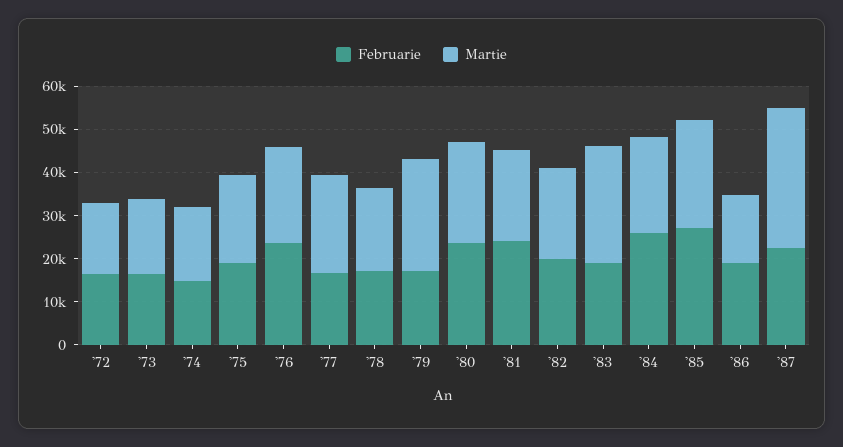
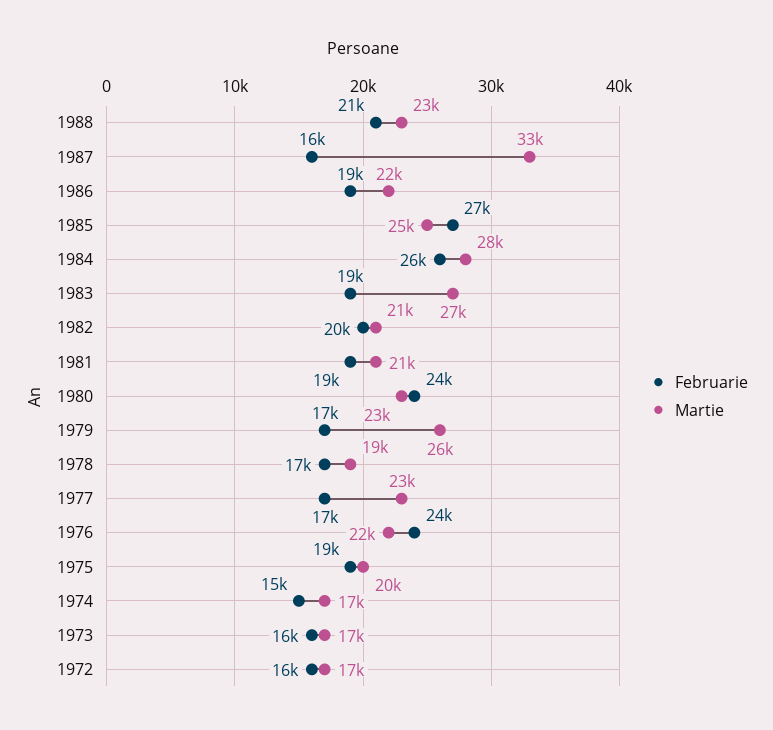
Februarie, '81: 24000 -> 19000
Martie, '84: 22000 -> 28000
Martie, '86: 16000 -> 22000
Februarie, '87: 22000 -> 16000
Februarie, 1988: none -> 21000
Martie, 1988: none -> 23000

